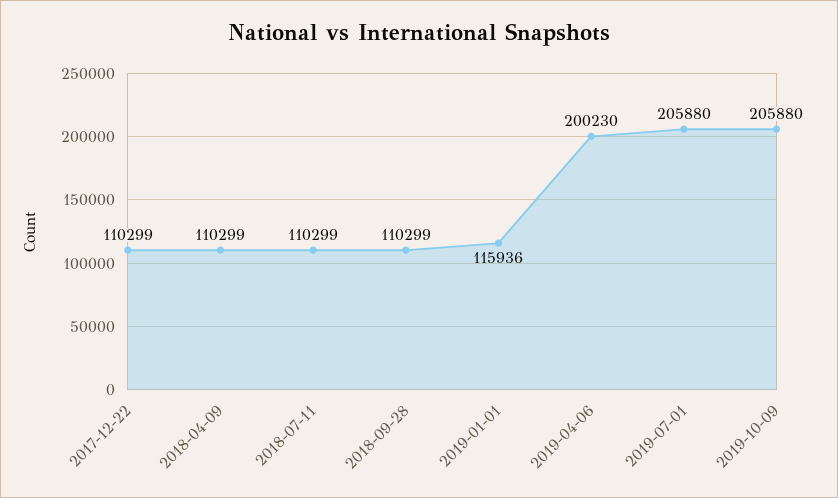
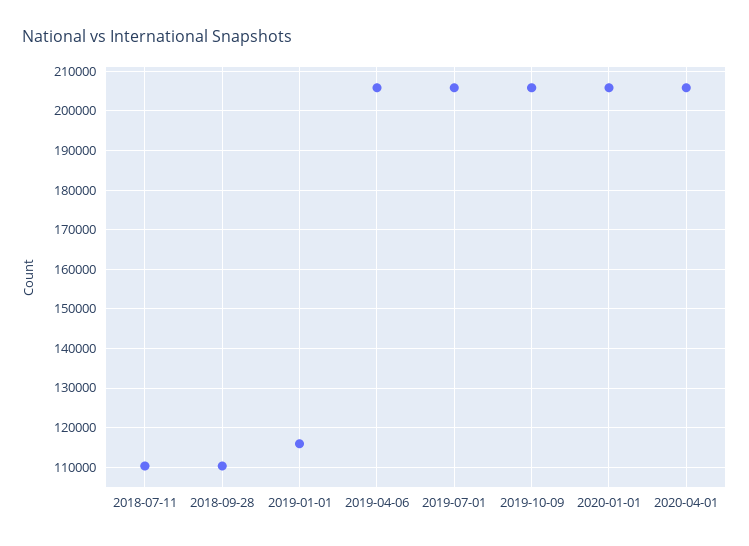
2017-12-22: 110299 -> none
2018-04-09: 110299 -> none
2019-04-06: 200230 -> 206000
2020-01-01: none -> 206000
2020-04-01: none -> 206000

